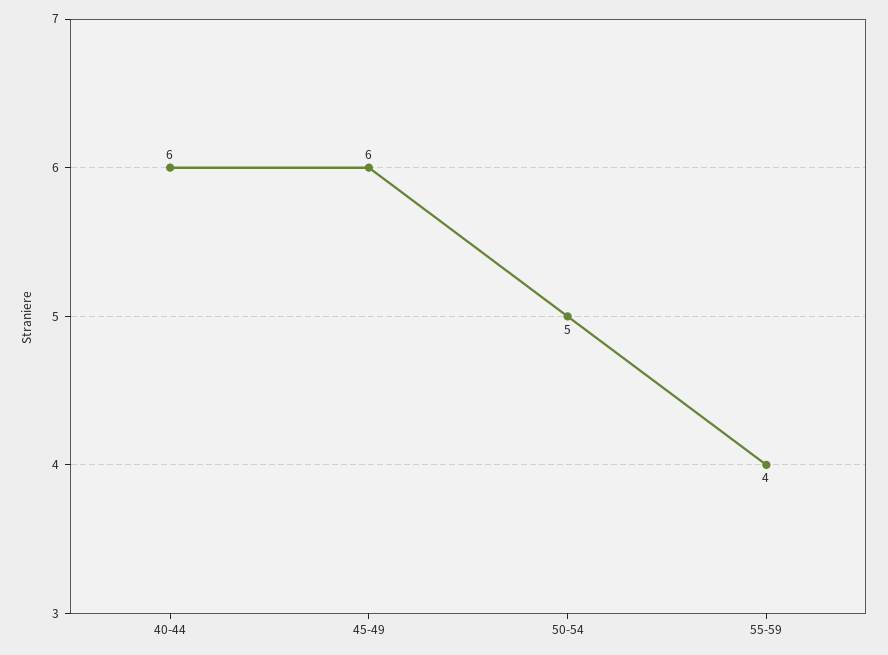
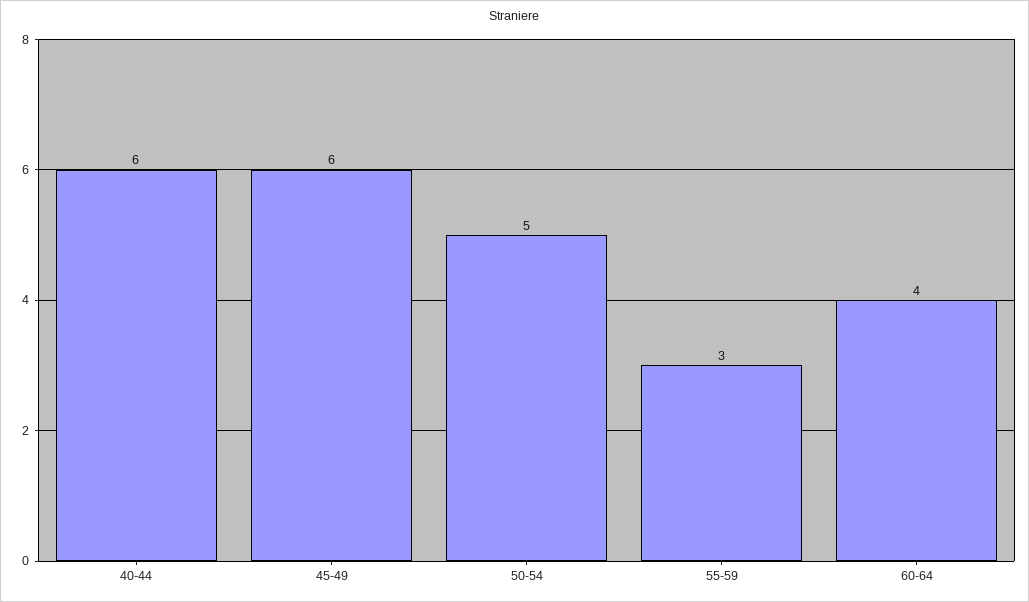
55-59: 4 -> 3
60-64: none -> 4

